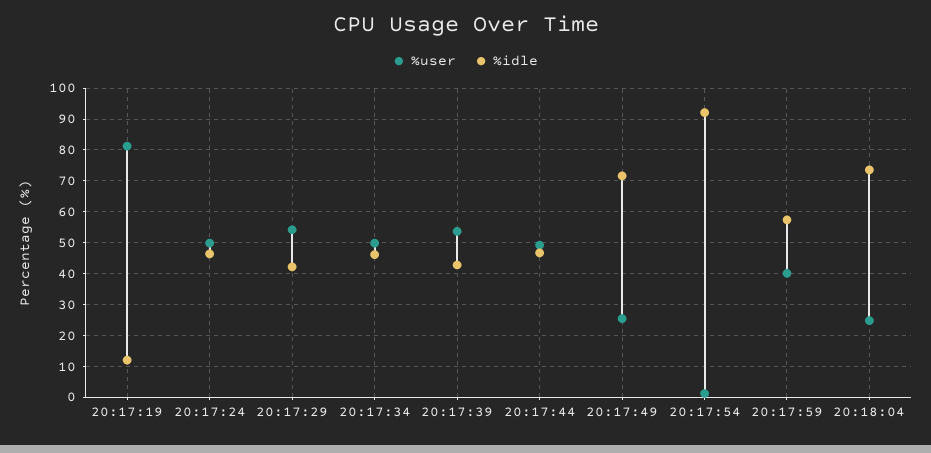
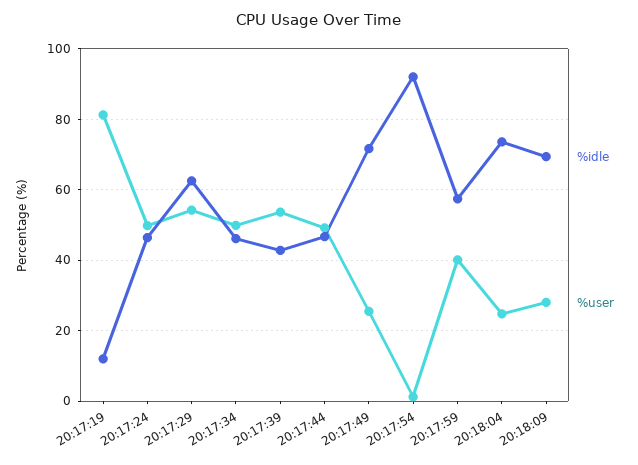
%idle, 20:17:29: 42 -> 62
%idle, 20:18:09: none -> 70
%user, 20:18:09: none -> 28

